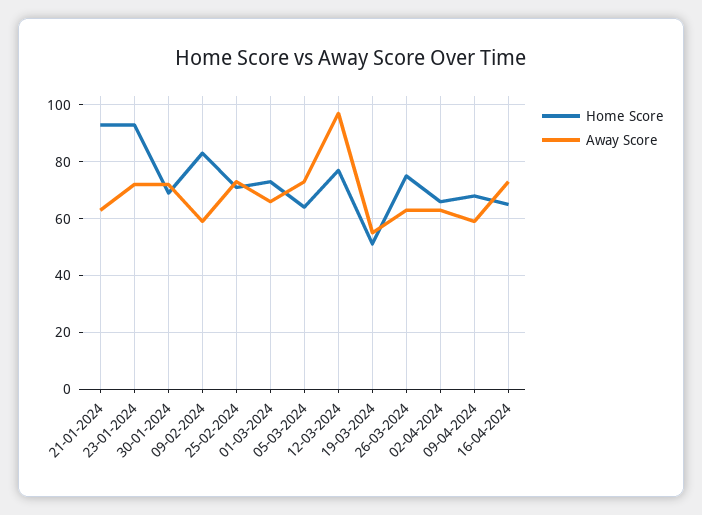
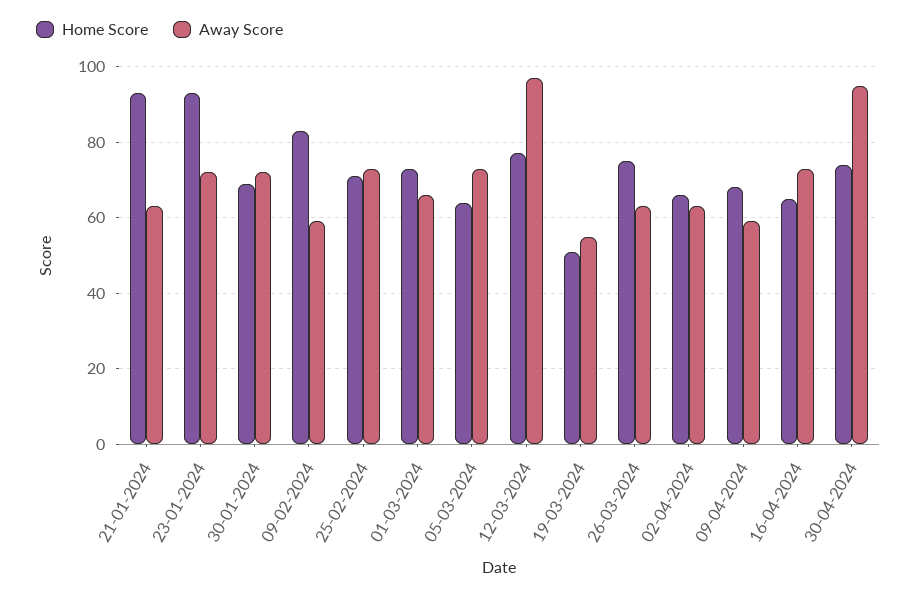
Home Score, 30-04-2024: none -> 75
Away Score, 30-04-2024: none -> 95

